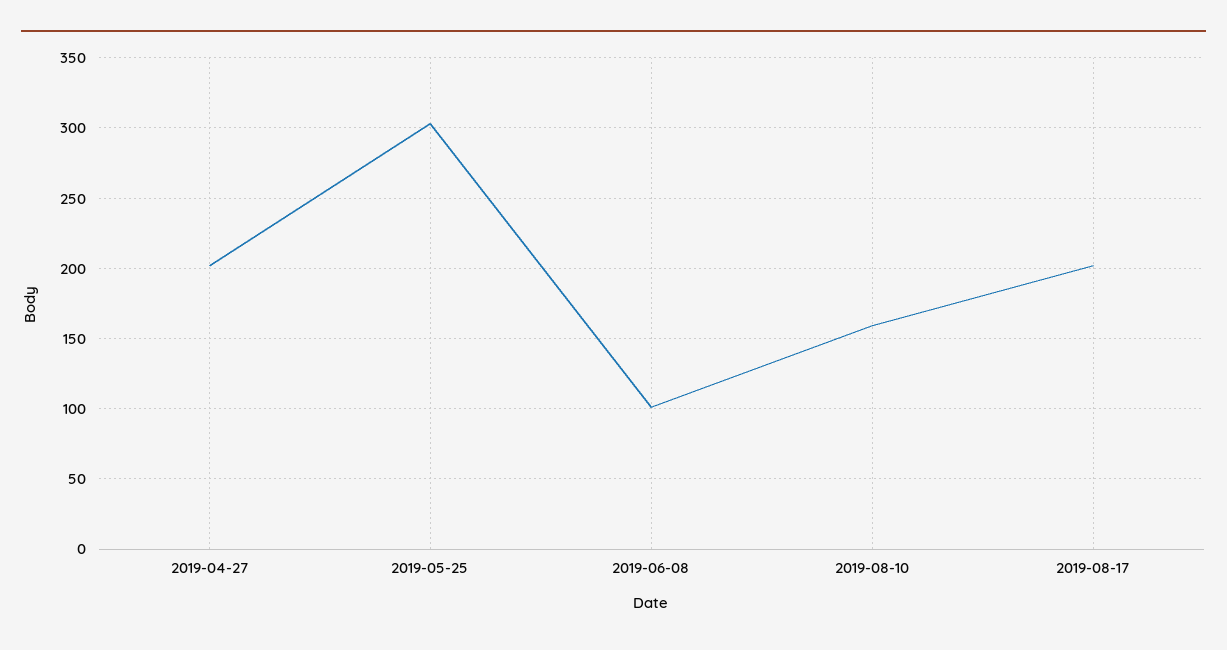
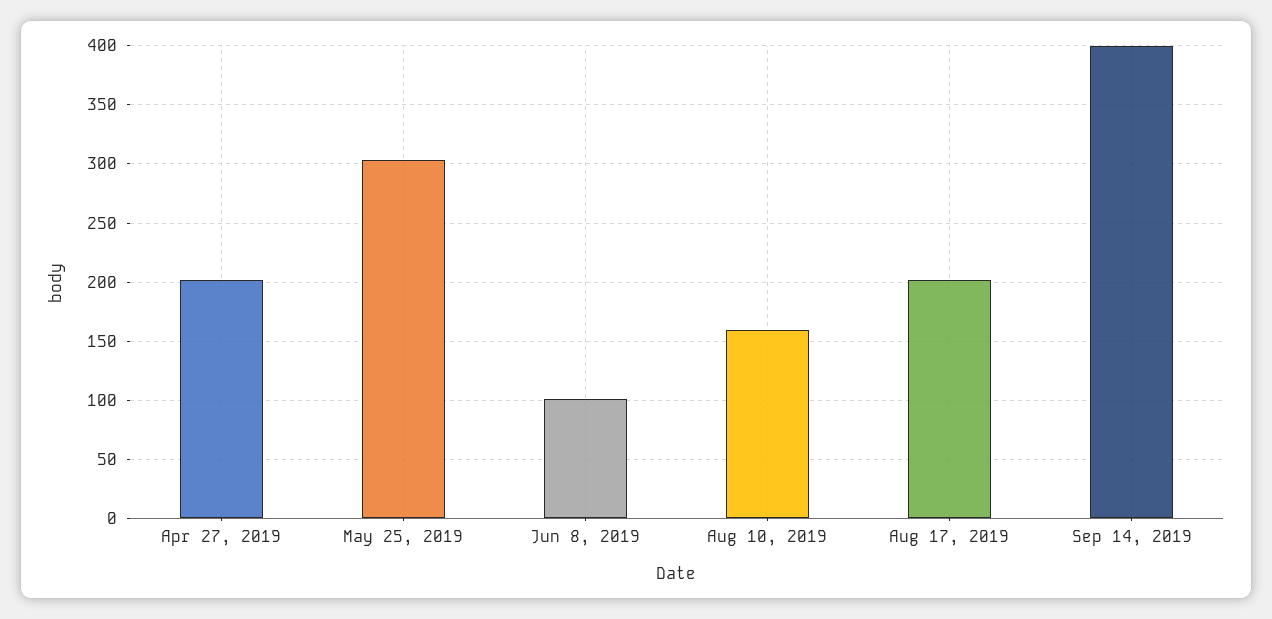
Sep 14, 2019: none -> 400

